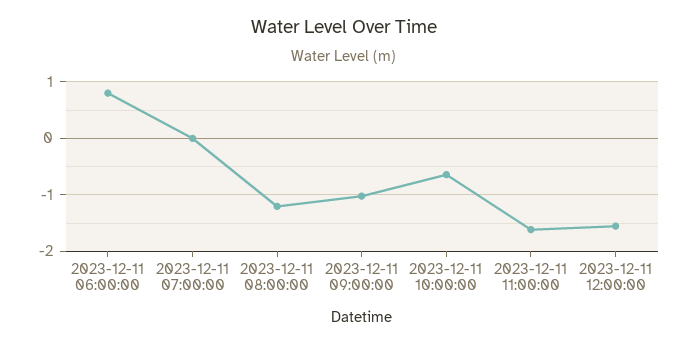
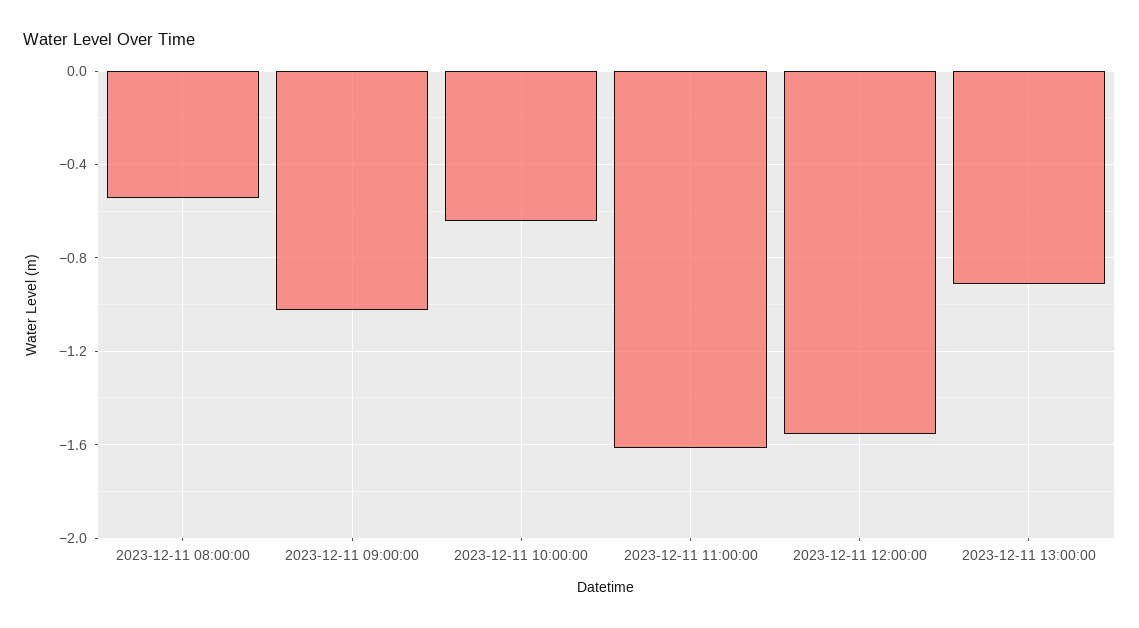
2023-12-11 06:00:00: 0.8 -> none
2023-12-11 07:00:00: 0 -> none
2023-12-11 08:00:00: -1.2 -> -0.55
2023-12-11 13:00:00: none -> -0.9

